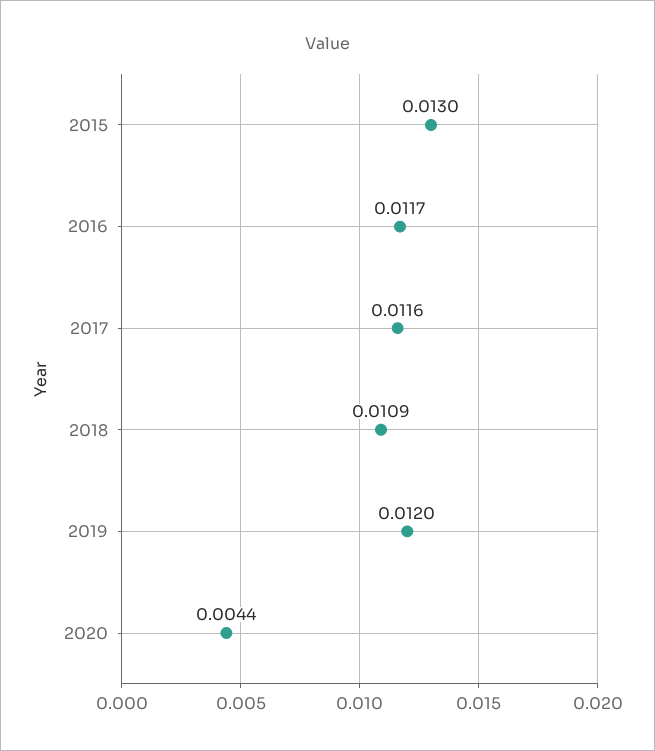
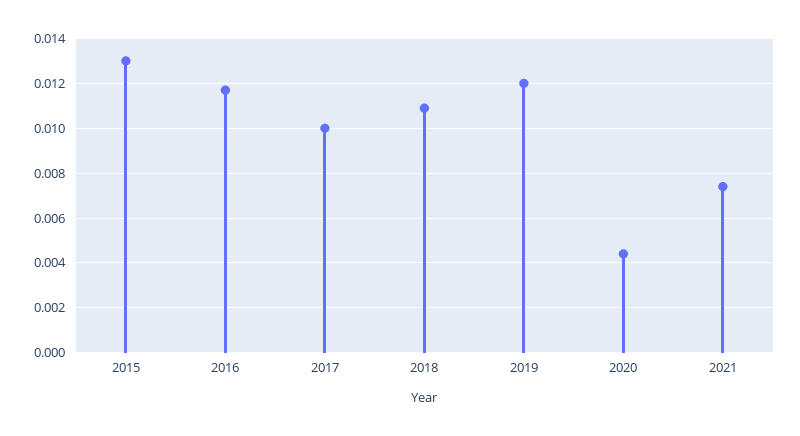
2017: 0.0116 -> 0.01
2021: none -> 0.0075

